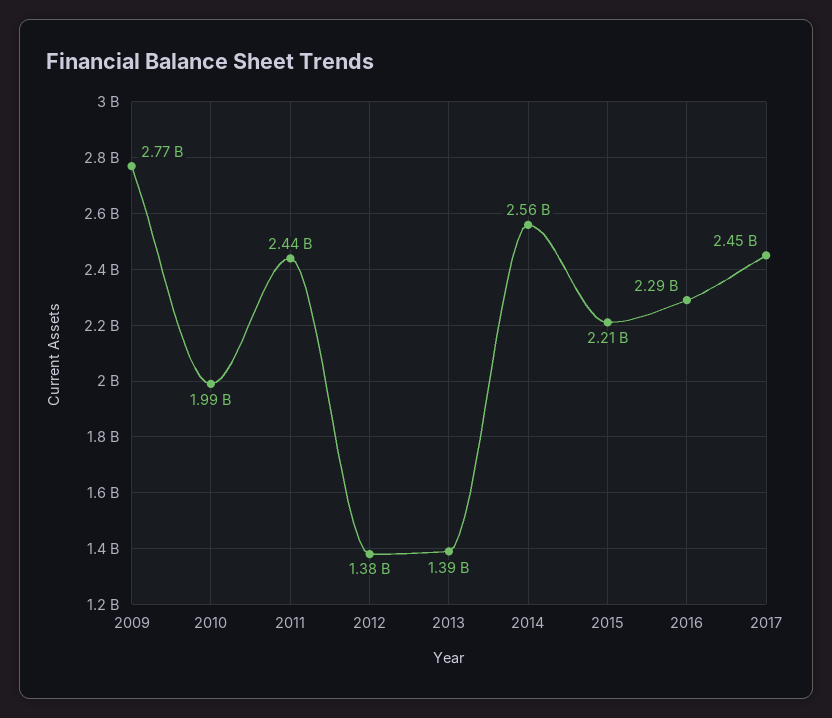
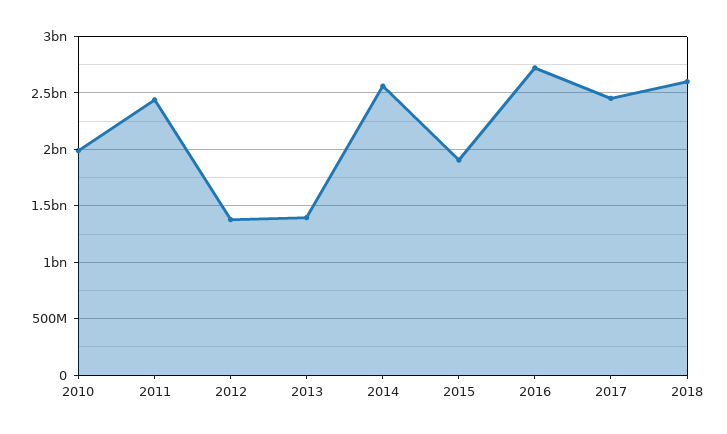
2009: 2770000000 -> none
2015: 2210000000 -> 1900000000
2016: 2290000000 -> 2700000000
2018: none -> 2600000000

